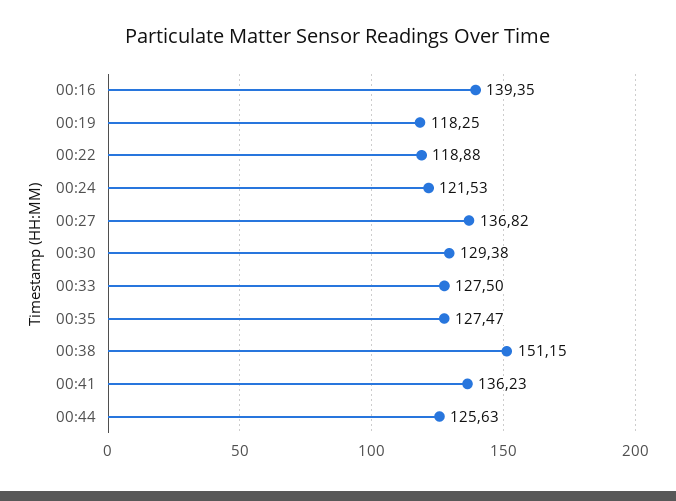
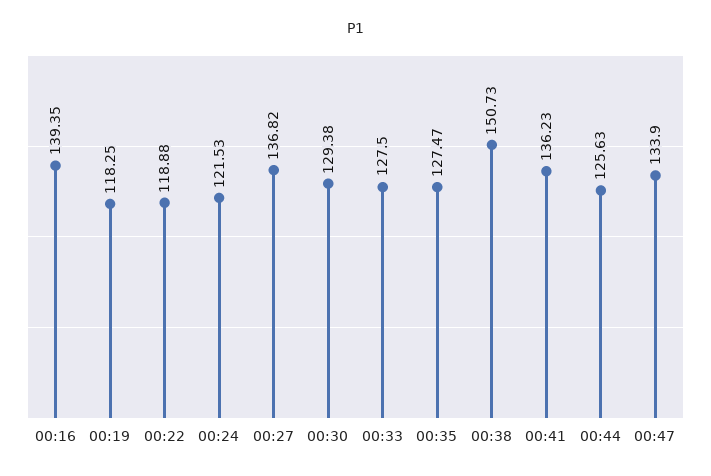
00:38: 151.15 -> 150.73
00:47: none -> 133.9

